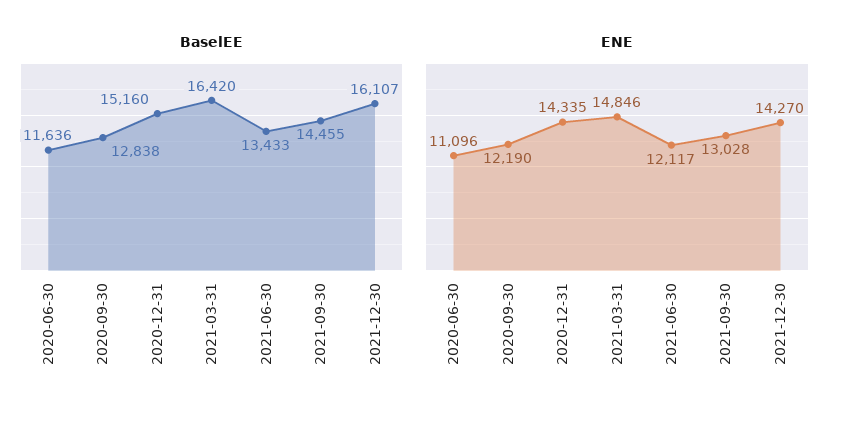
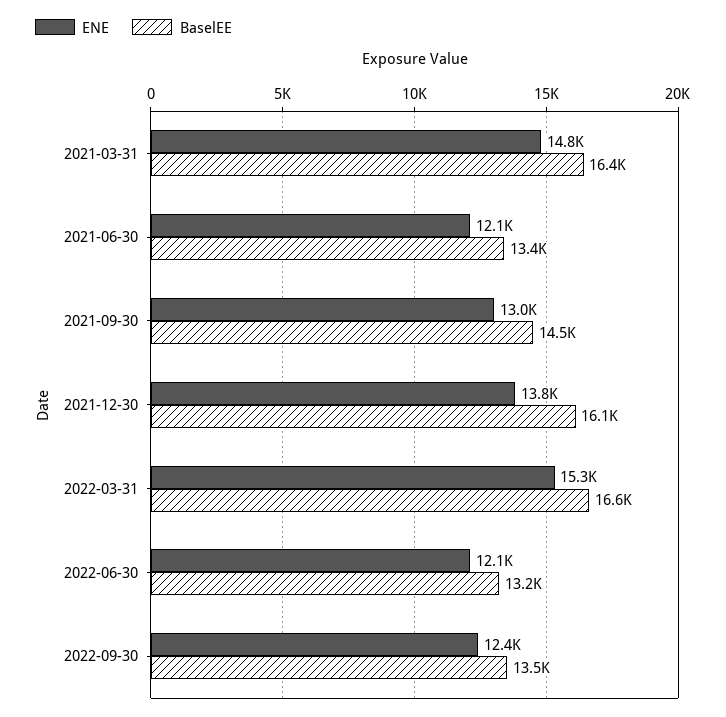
BaselEE, 2020-06-30: 11636 -> none
BaselEE, 2020-09-30: 12838 -> none
BaselEE, 2020-12-31: 15160 -> none
ENE, 2020-06-30: 11096 -> none
ENE, 2020-09-30: 12190 -> none
ENE, 2020-12-31: 14335 -> none
ENE, 2021-12-30: 14270 -> 13800
ENE, 2022-03-31: none -> 15300
BaselEE, 2022-03-31: none -> 16600
ENE, 2022-06-30: none -> 12100
BaselEE, 2022-06-30: none -> 13200
ENE, 2022-09-30: none -> 12400
BaselEE, 2022-09-30: none -> 13500

